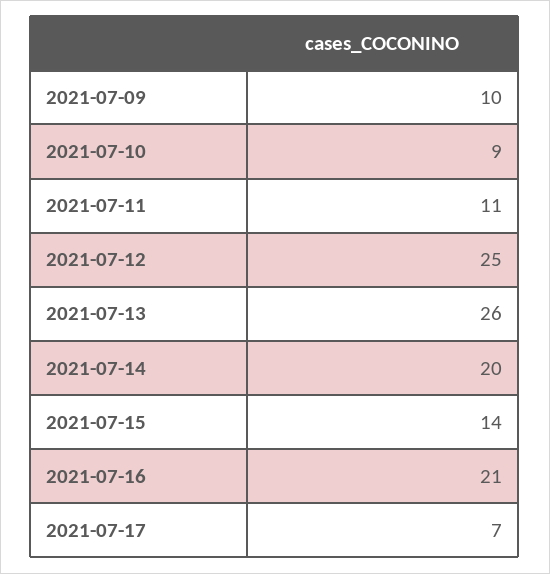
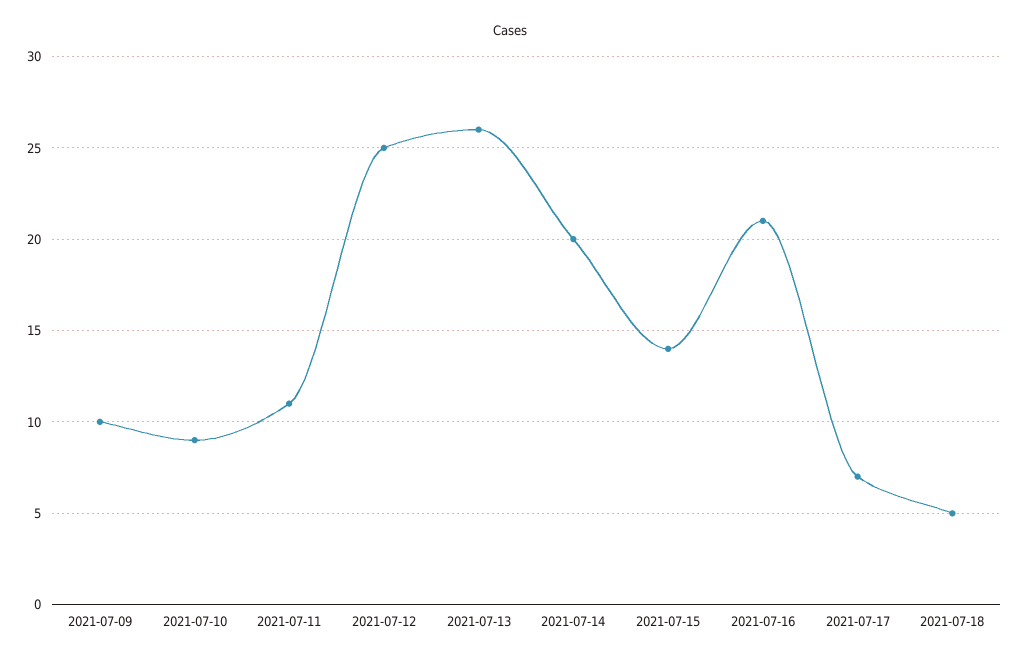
2021-07-18: none -> 5

